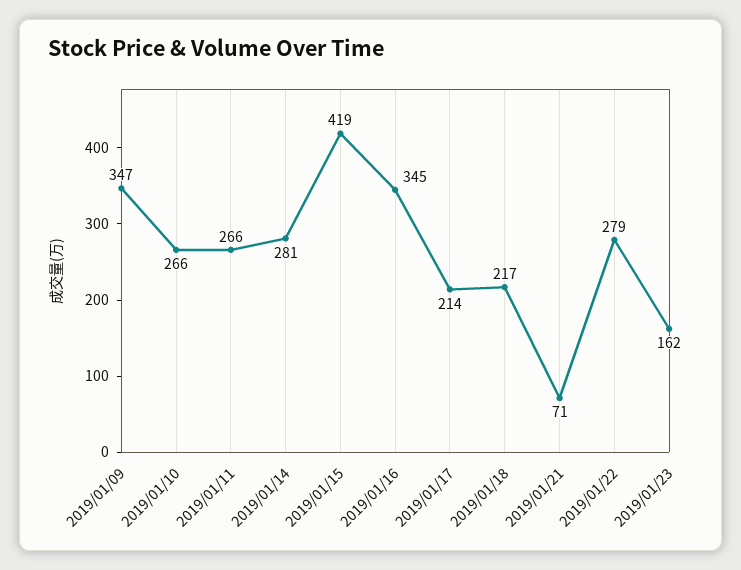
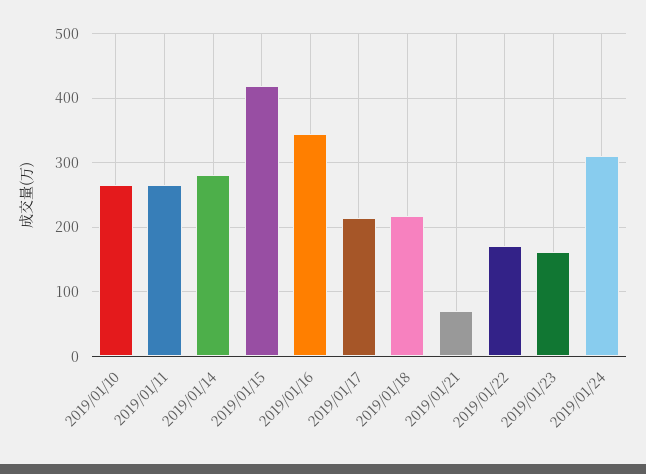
2019/01/09: 347 -> none
2019/01/22: 279 -> 170
2019/01/24: none -> 310

